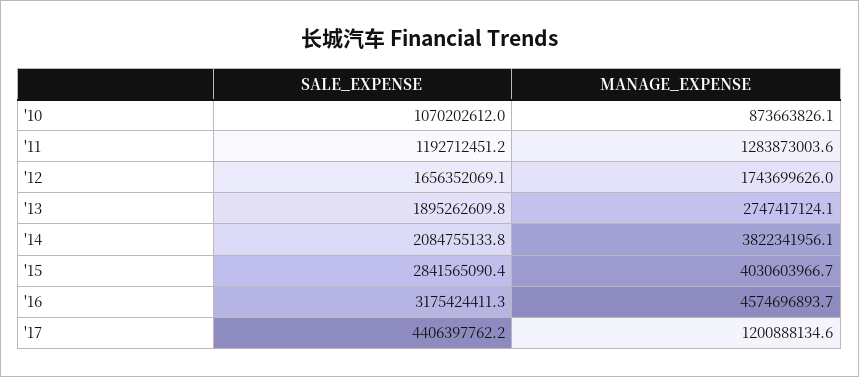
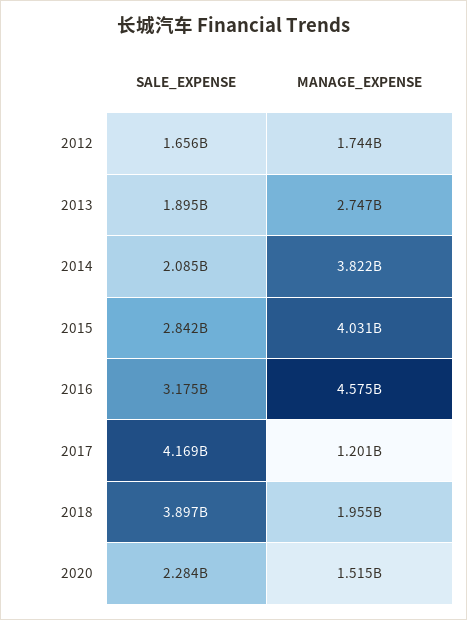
SALE_EXPENSE, '10: 1070202612 -> none
MANAGE_EXPENSE, '10: 873663826.1 -> none
SALE_EXPENSE, '11: 1192712451.2 -> none
MANAGE_EXPENSE, '11: 1283873003.6 -> none
SALE_EXPENSE, '17: 4406397762.2 -> 4169000000
SALE_EXPENSE, 2018: none -> 3897000000
MANAGE_EXPENSE, 2018: none -> 1955000000
SALE_EXPENSE, 2020: none -> 2284000000
MANAGE_EXPENSE, 2020: none -> 1515000000

